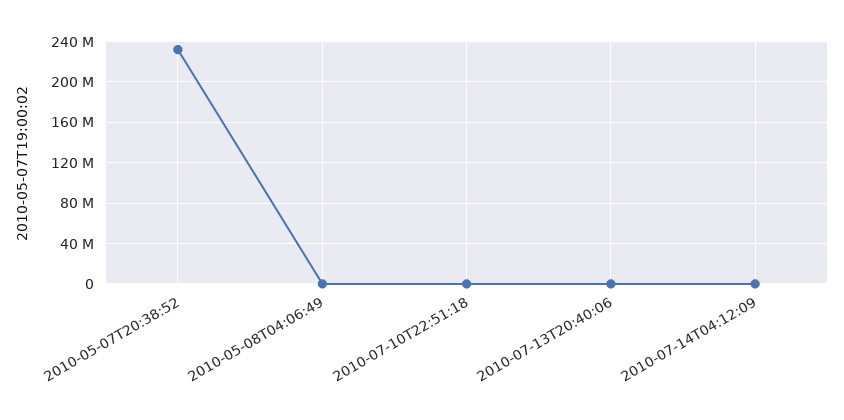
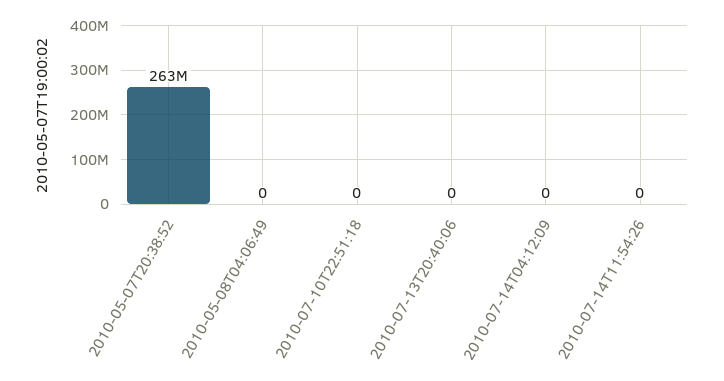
2010-05-07T20:38:52: 230000000 -> 263000000
2010-07-14T11:54:26: none -> 0

